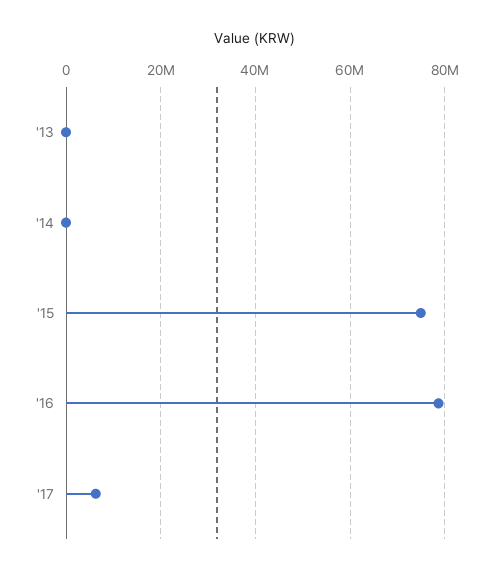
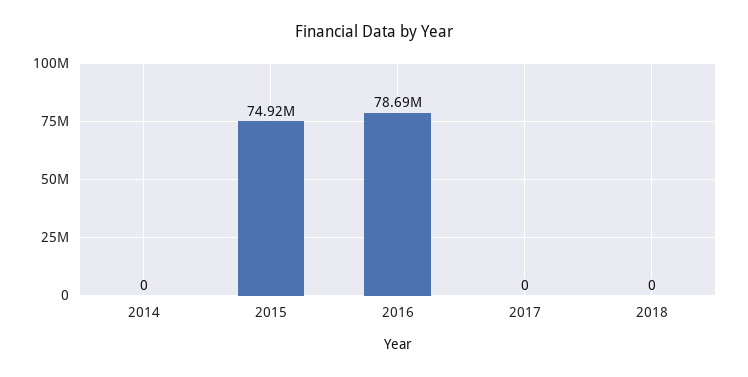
'13: 0 -> none
'17: 6000000 -> 0
2018: none -> 0

